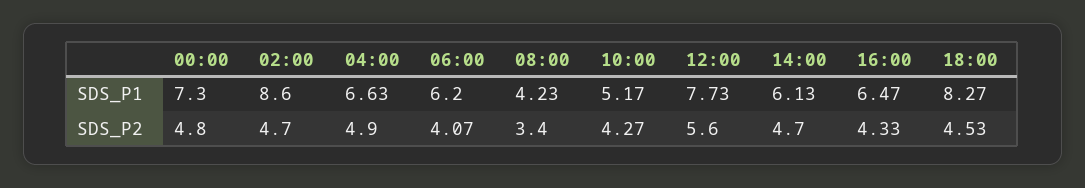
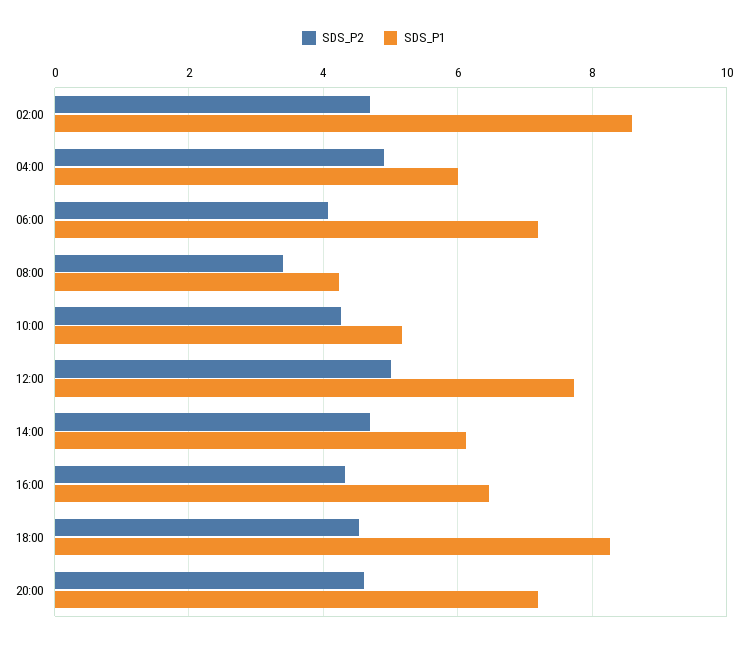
SDS_P1, 00:00: 7.3 -> none
SDS_P1, 04:00: 6.63 -> 6
SDS_P1, 06:00: 6.2 -> 7.2
SDS_P2, 00:00: 4.8 -> none
SDS_P2, 12:00: 5.6 -> 5
SDS_P2, 20:00: none -> 4.6
SDS_P1, 20:00: none -> 7.2

